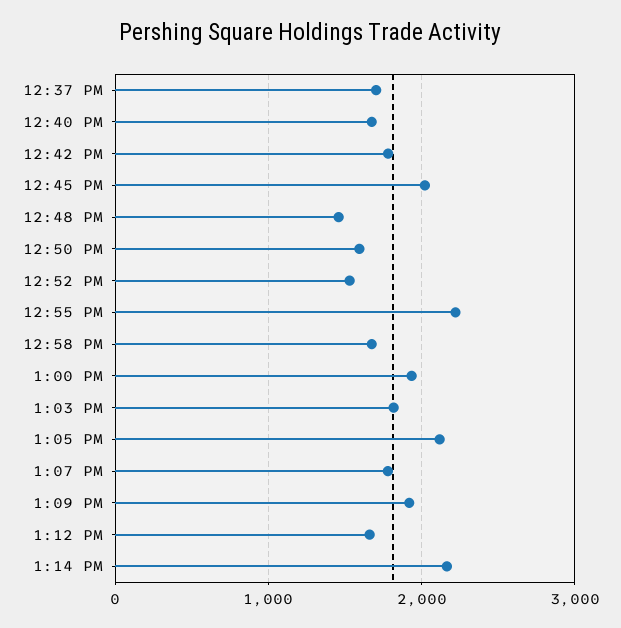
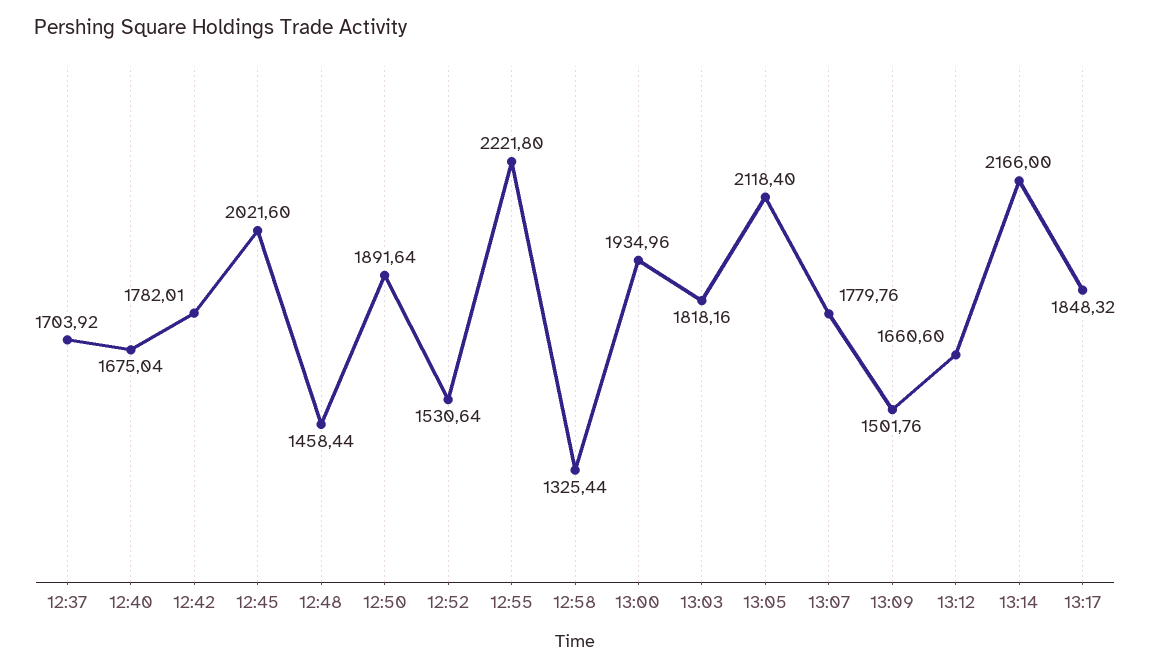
12:50 PM: 1600 -> 1891.64
12:58 PM: 1700 -> 1325.44
1:09 PM: 1900 -> 1501.76
13:17: none -> 1848.32

